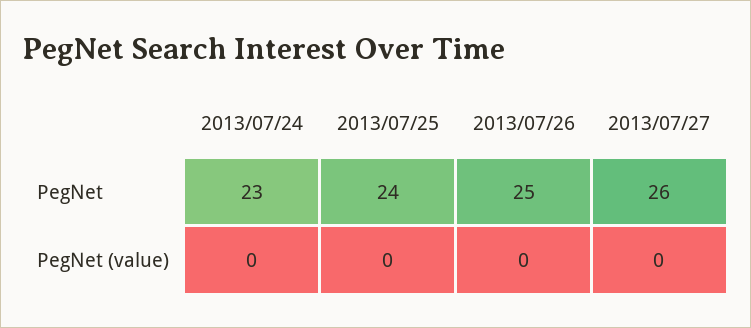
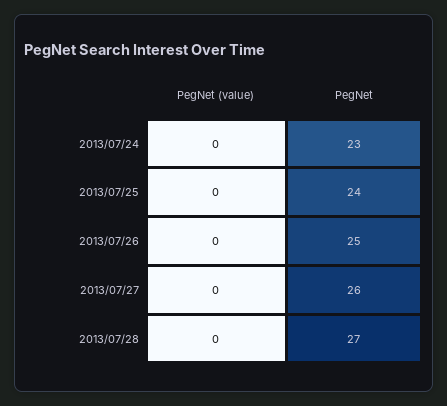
2013/07/28, PegNet (value): none -> 0
2013/07/28, PegNet: none -> 27

